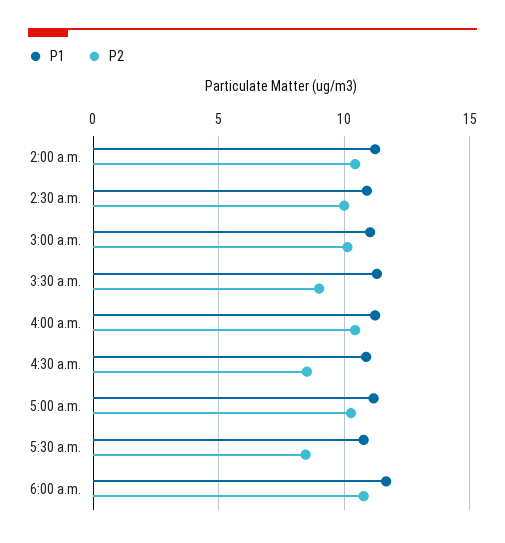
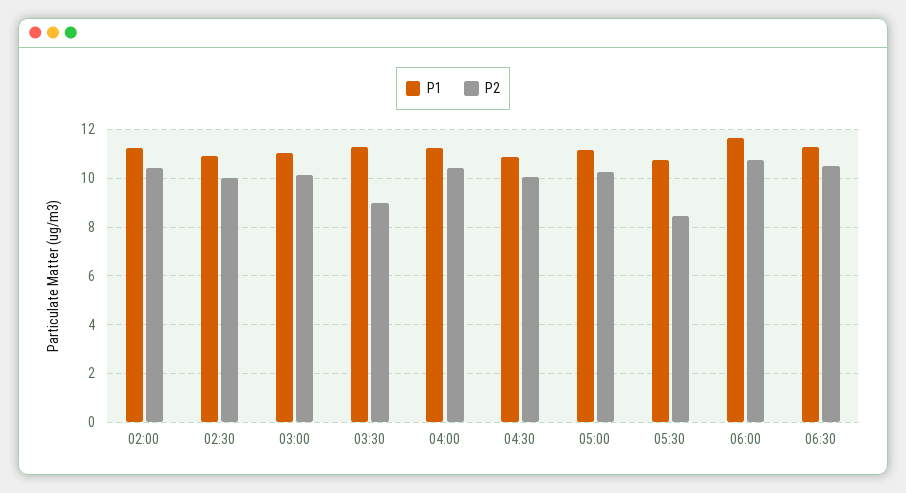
P2, 4:30 a.m.: 8.5 -> 10
P1, 06:30: none -> 11.25
P2, 06:30: none -> 10.5

